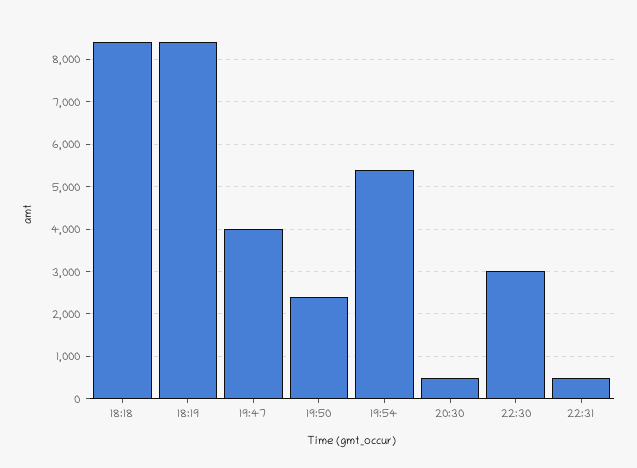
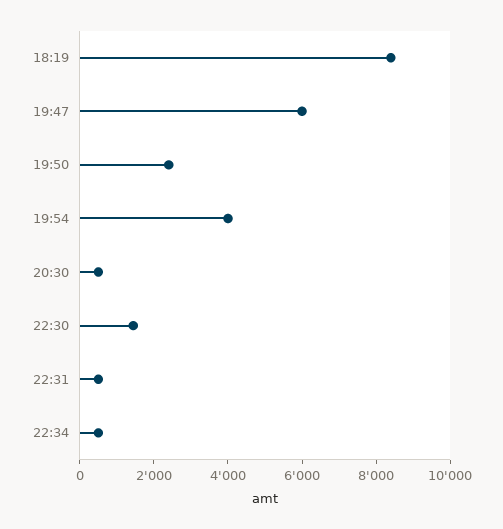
18:18: 8400 -> none
19:47: 4000 -> 6000
19:54: 5400 -> 4000
22:30: 3000 -> 1500
22:34: none -> 500

